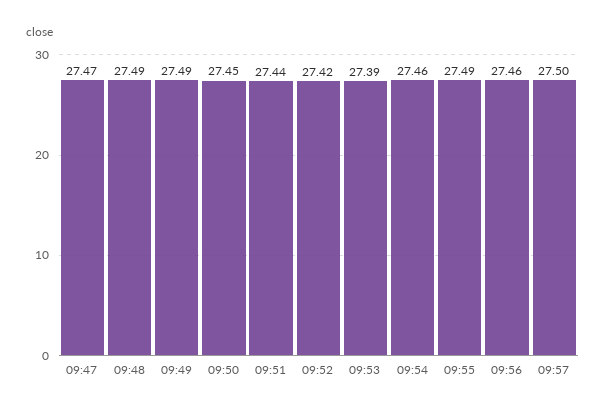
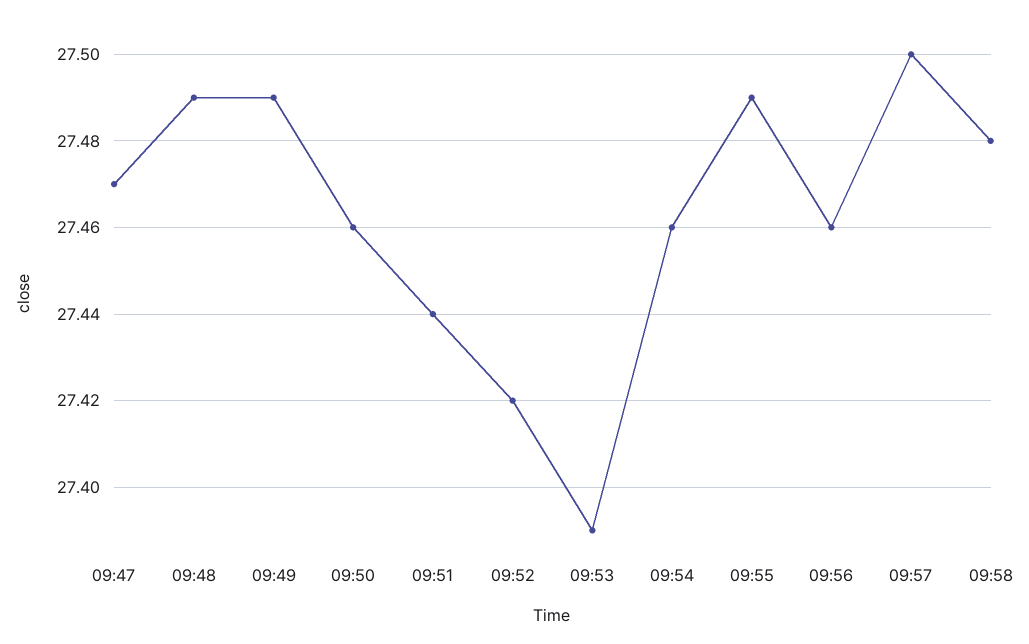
09:50: 27.45 -> 27.46
09:58: none -> 27.48

